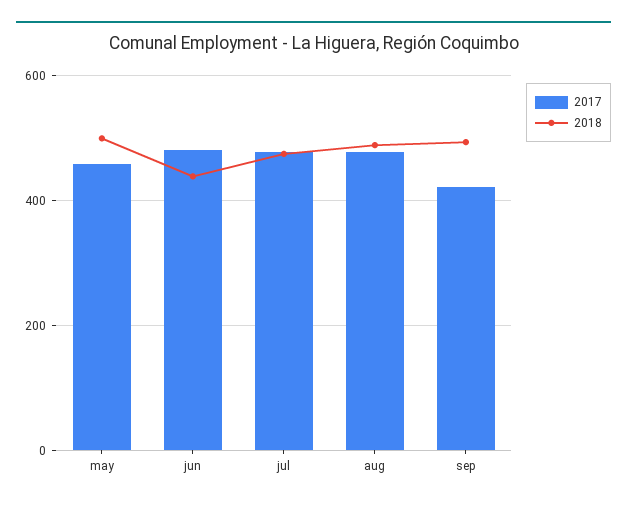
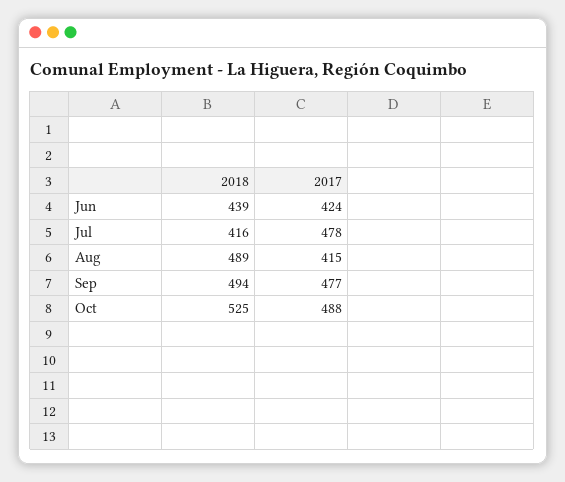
2017, may: 460 -> none
2018, may: 500 -> none
2017, jun: 480 -> 424
2018, jul: 480 -> 416
2017, aug: 480 -> 415
2017, sep: 420 -> 477
2018, Oct: none -> 525
2017, Oct: none -> 488

